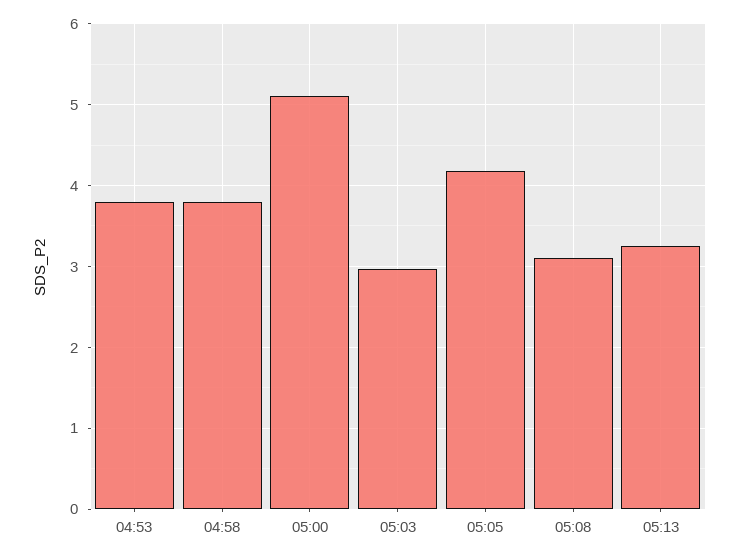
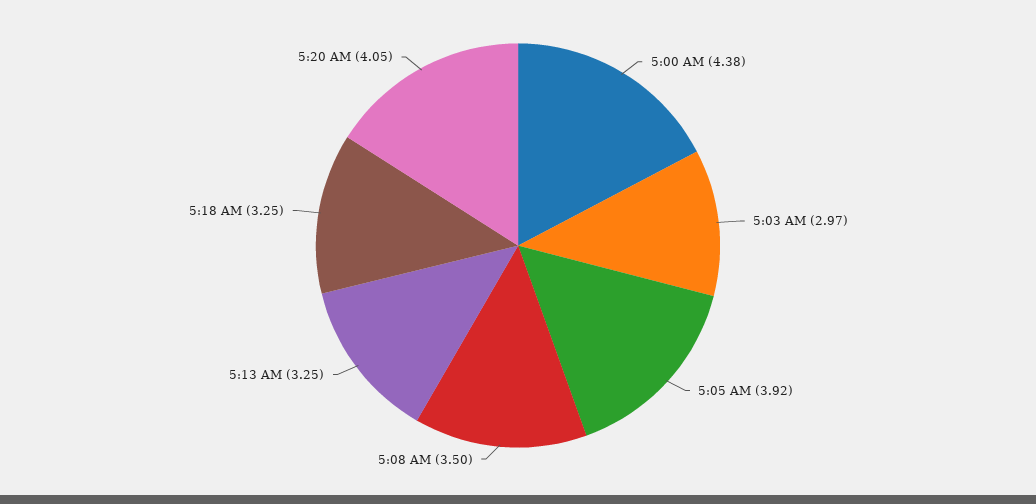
04:53: 3.8 -> none
04:58: 3.8 -> none
05:00: 5.1 -> 4.38
05:05: 4.2 -> 3.92
05:08: 3.1 -> 3.5
5:18 AM: none -> 3.25
5:20 AM: none -> 4.05

